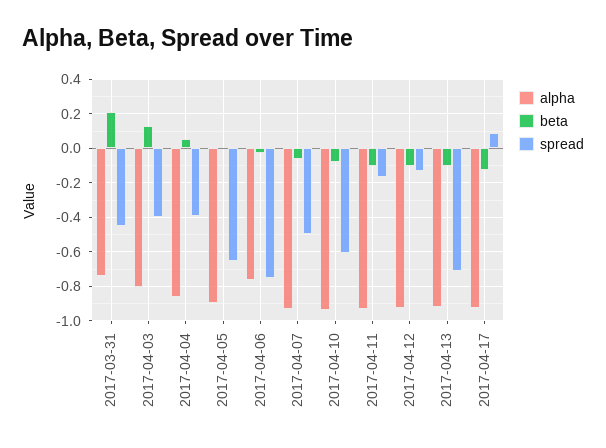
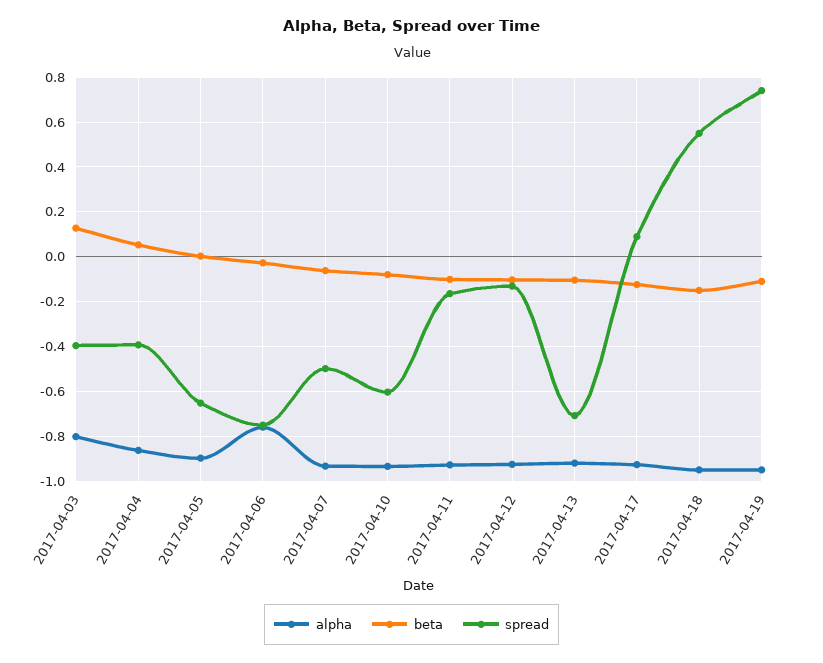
alpha, 2017-03-31: -0.75 -> none
beta, 2017-03-31: 0.2 -> none
spread, 2017-03-31: -0.45 -> none
alpha, 2017-04-18: none -> -0.95
beta, 2017-04-18: none -> -0.15
spread, 2017-04-18: none -> 0.55
alpha, 2017-04-19: none -> -0.95
beta, 2017-04-19: none -> -0.1
spread, 2017-04-19: none -> 0.75

